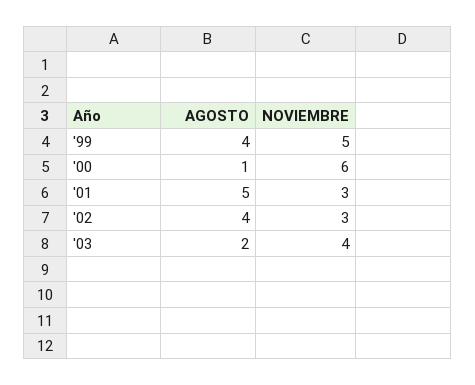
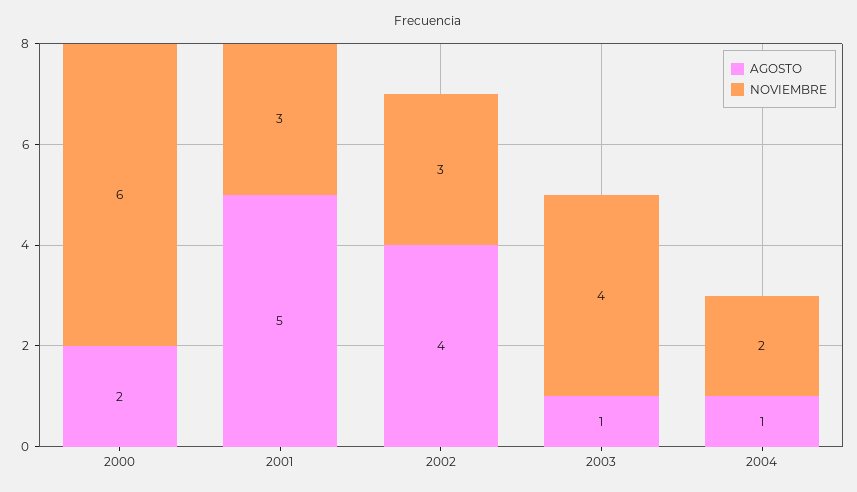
AGOSTO, '99: 4 -> none
NOVIEMBRE, '99: 5 -> none
AGOSTO, '00: 1 -> 2
AGOSTO, '03: 2 -> 1
AGOSTO, 2004: none -> 1
NOVIEMBRE, 2004: none -> 2

